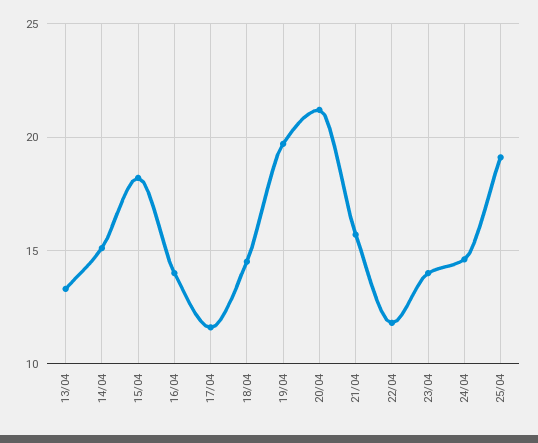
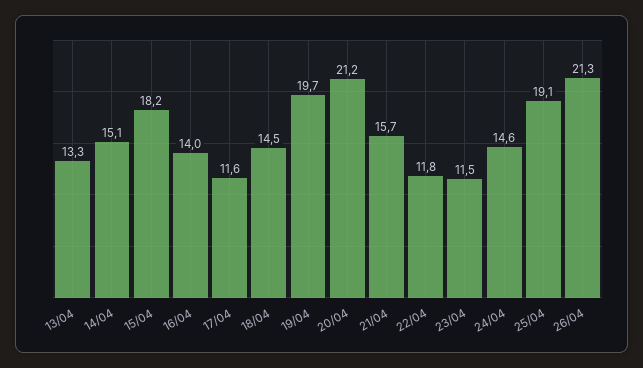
23/04: 14 -> 11.5
26/04: none -> 21.3

